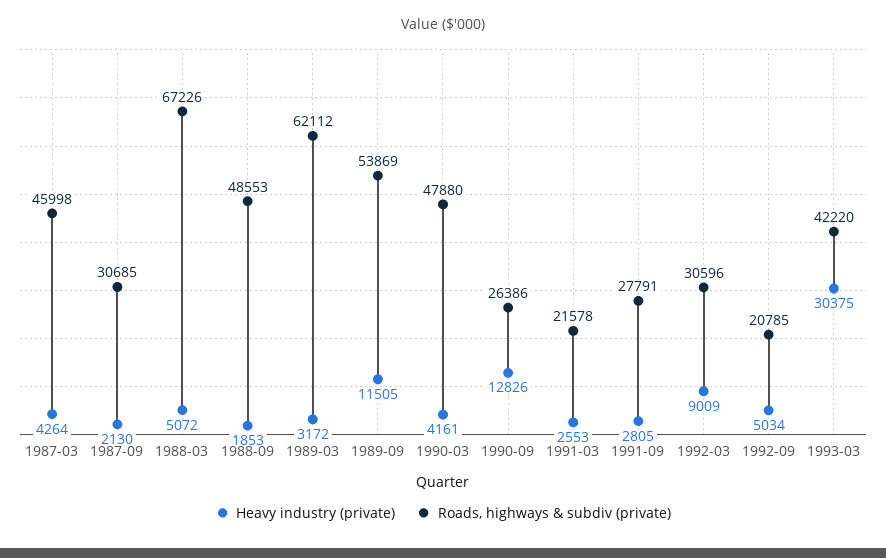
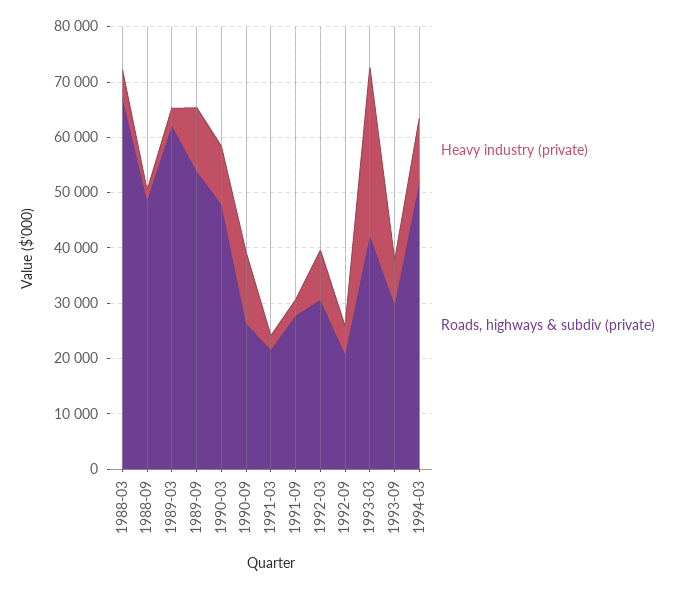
Heavy industry (private), 1987-03: 4264 -> none
Roads, highways & subdiv (private), 1987-03: 45998 -> none
Heavy industry (private), 1987-09: 2130 -> none
Roads, highways & subdiv (private), 1987-09: 30685 -> none
Heavy industry (private), 1990-03: 4161 -> 10000
Heavy industry (private), 1993-09: none -> 8000
Roads, highways & subdiv (private), 1993-09: none -> 30000
Heavy industry (private), 1994-03: none -> 12000
Roads, highways & subdiv (private), 1994-03: none -> 52000

